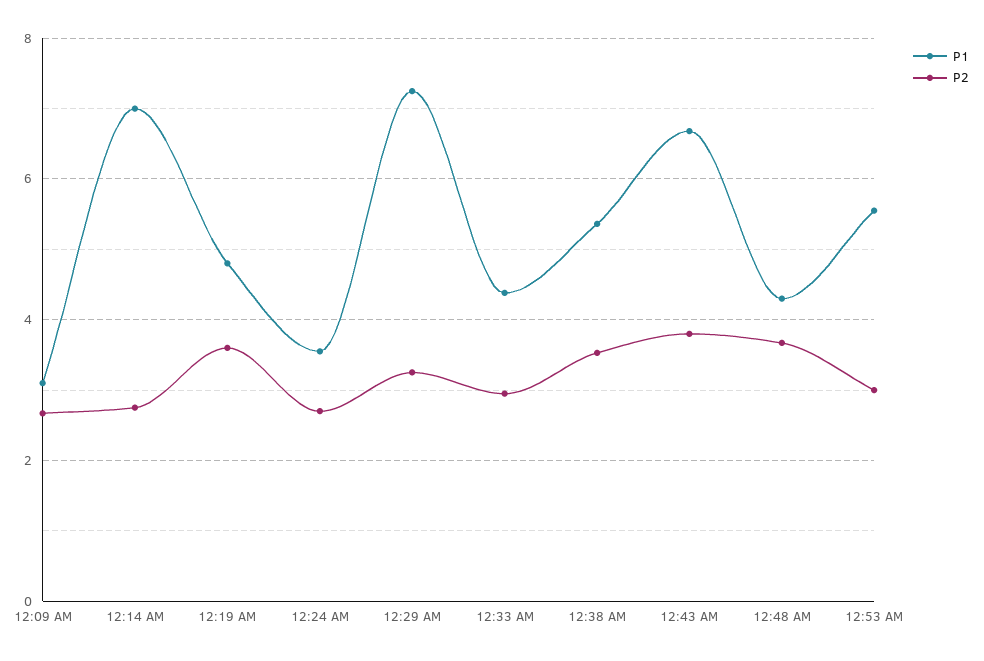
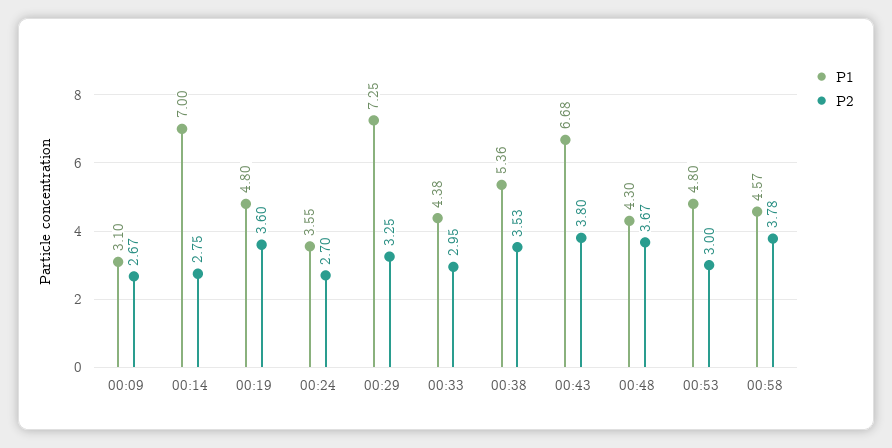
P1, 12:53 AM: 5.6 -> 4.8
P1, 00:58: none -> 4.57
P2, 00:58: none -> 3.78

